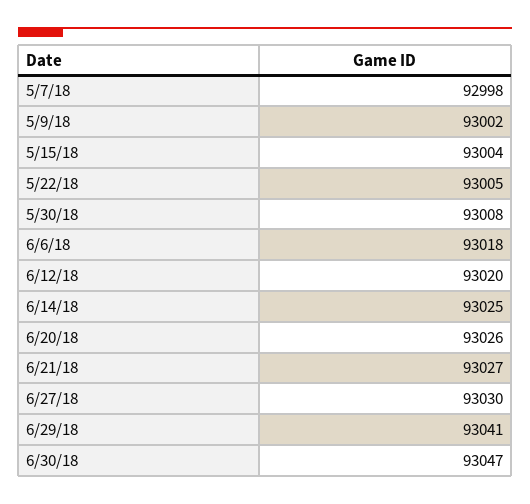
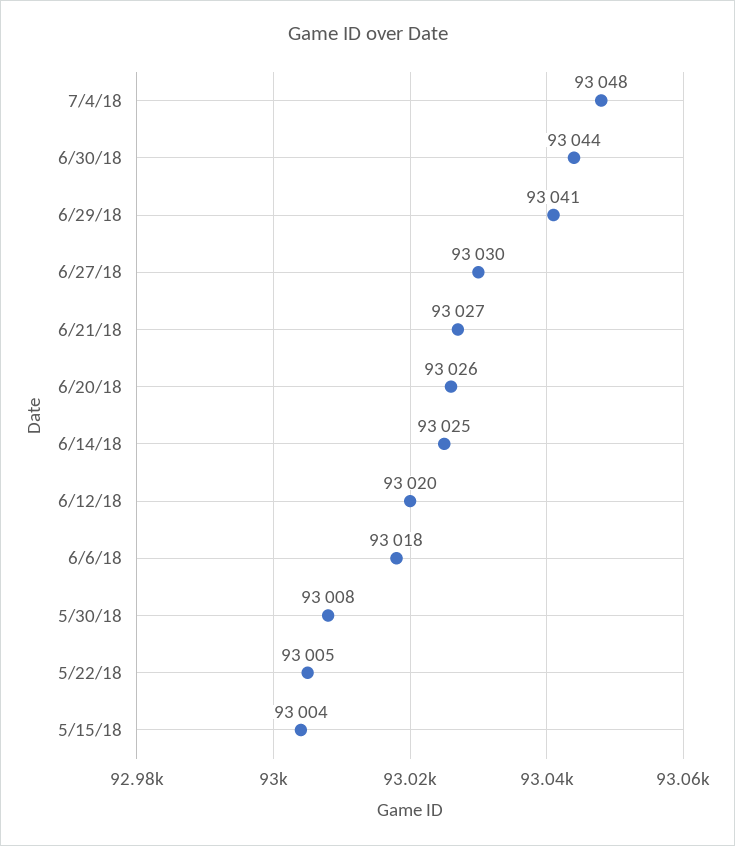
5/7/18: 92998 -> none
5/9/18: 93002 -> none
6/30/18: 93047 -> 93044
7/4/18: none -> 93048

